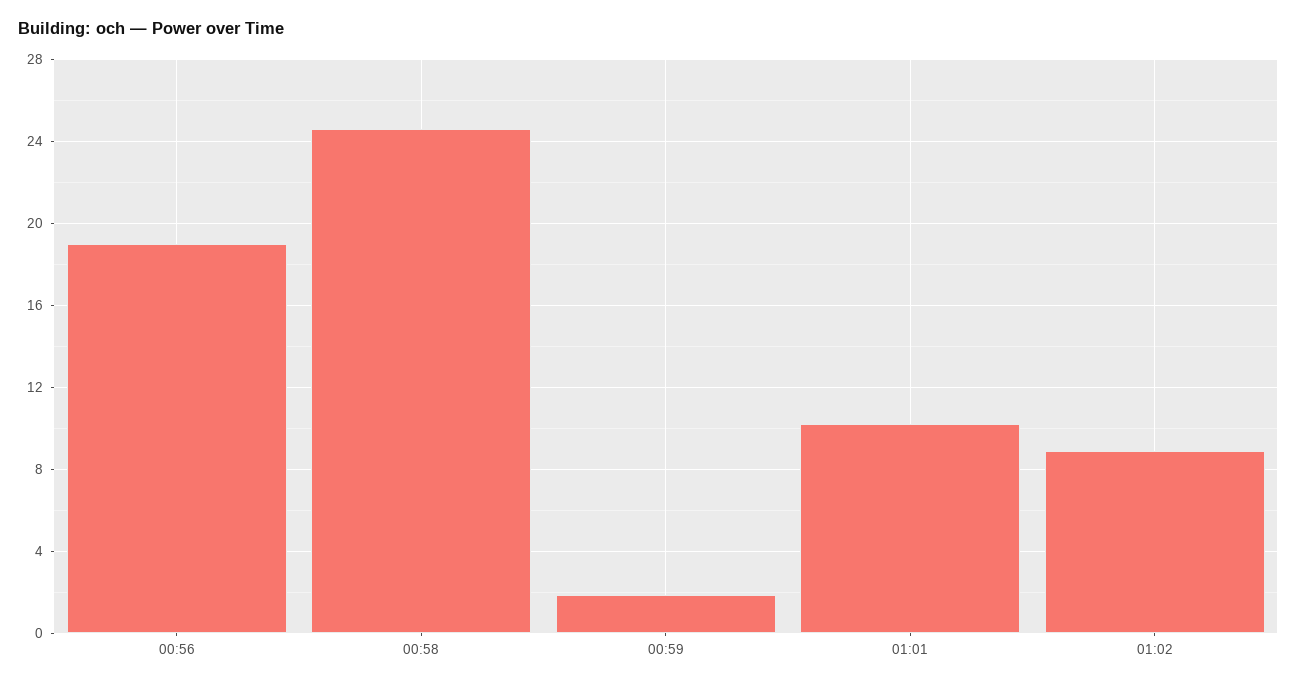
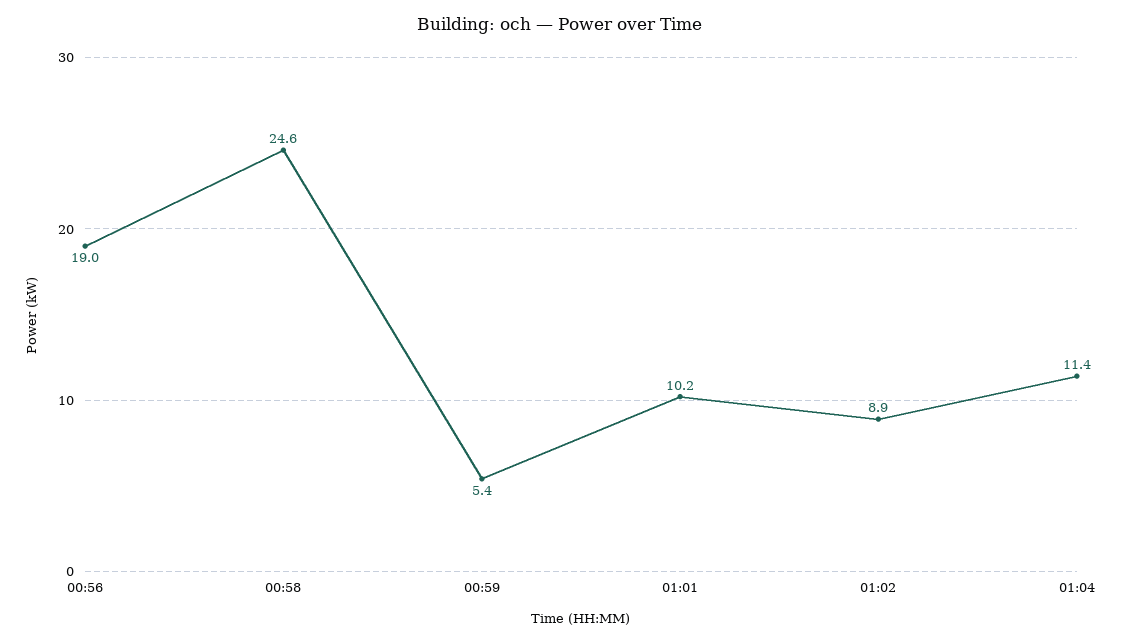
00:59: 2 -> 5.4
01:04: none -> 11.4

